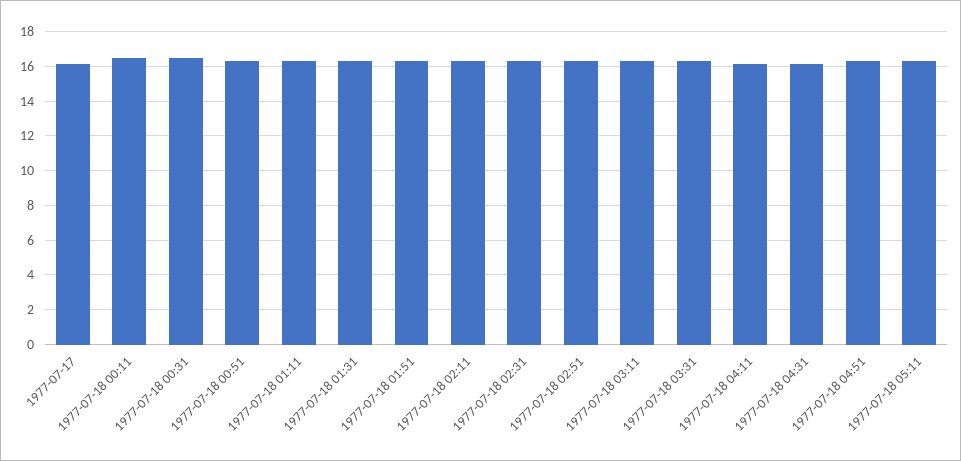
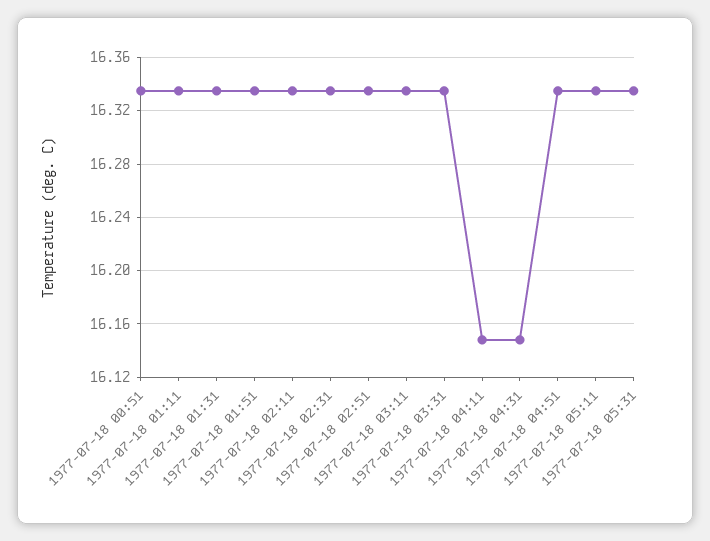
1977-07-17: 16 -> none
1977-07-18 00:11: 16.5 -> none
1977-07-18 00:31: 16.5 -> none
1977-07-18 05:31: none -> 16.335

